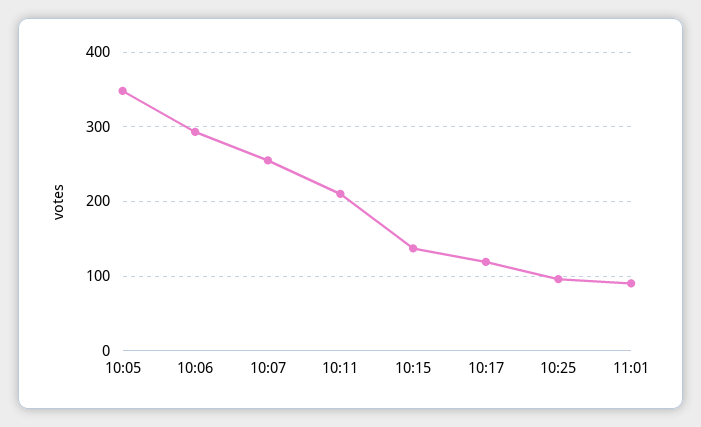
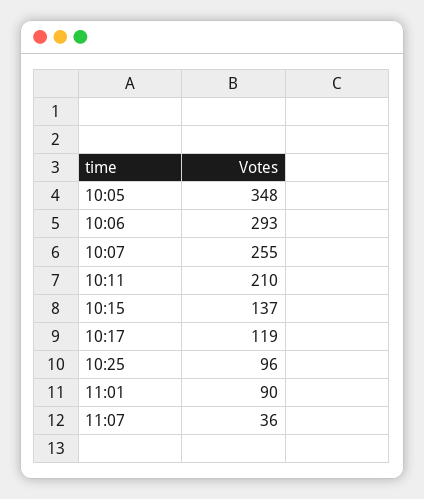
11:07: none -> 36

